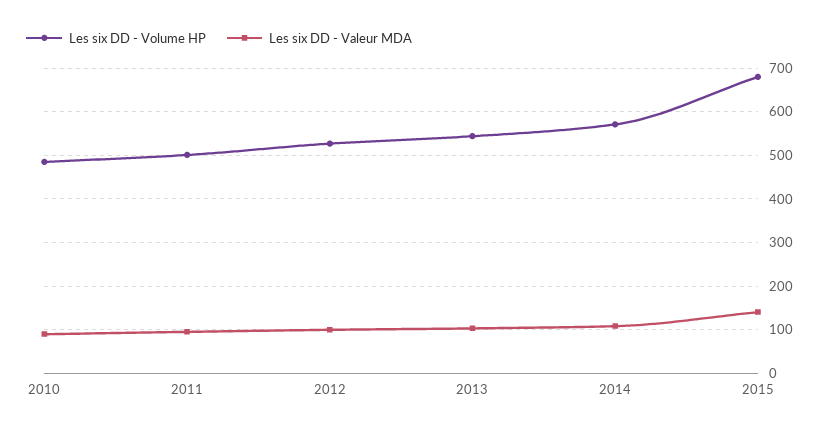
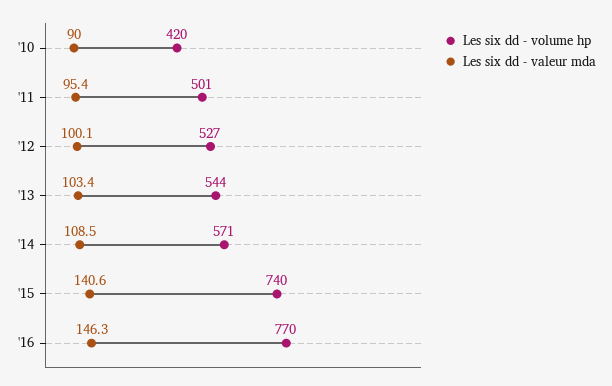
Les six DD - Volume HP, 2010: 480 -> 420
Les six DD - Volume HP, 2015: 680 -> 740
Les six DD - Volume HP, '16: none -> 770
Les six DD - Valeur MDA, '16: none -> 146.3

